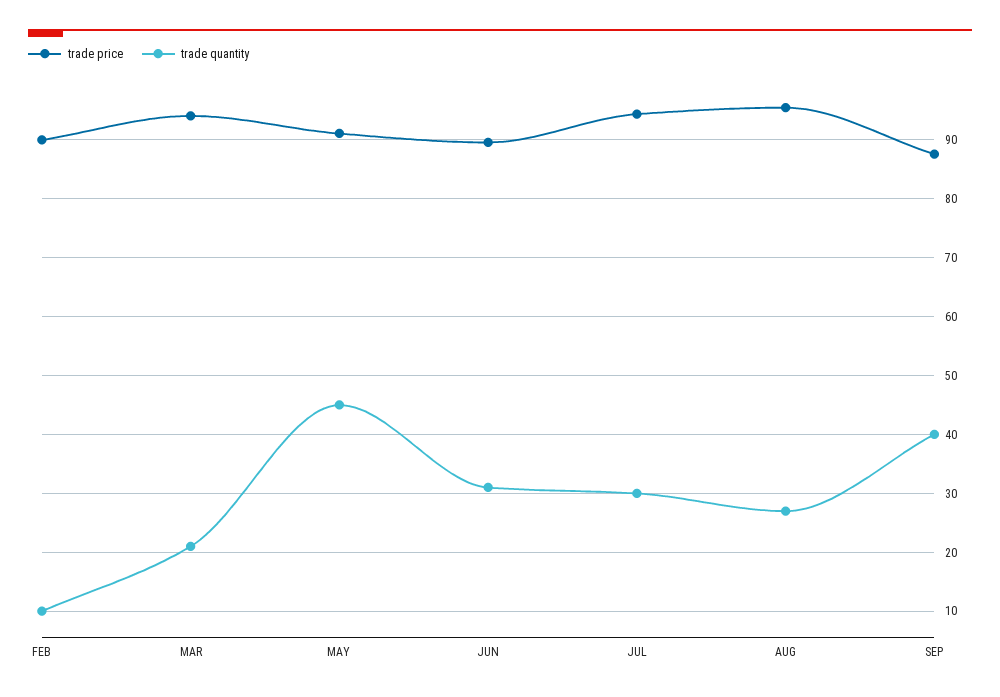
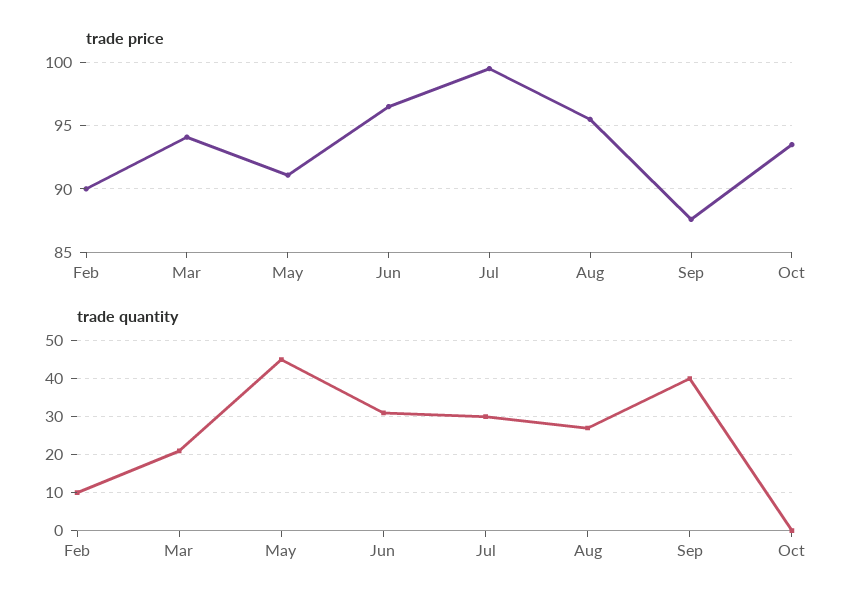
trade price, JUN: 90 -> 96.5
trade price, JUL: 94 -> 99.5
trade price, Oct: none -> 93.5
trade quantity, Oct: none -> 0

